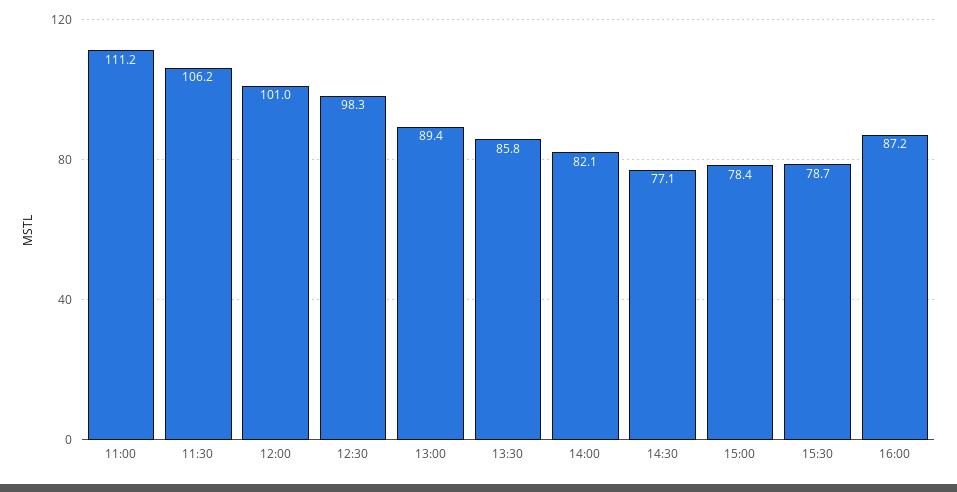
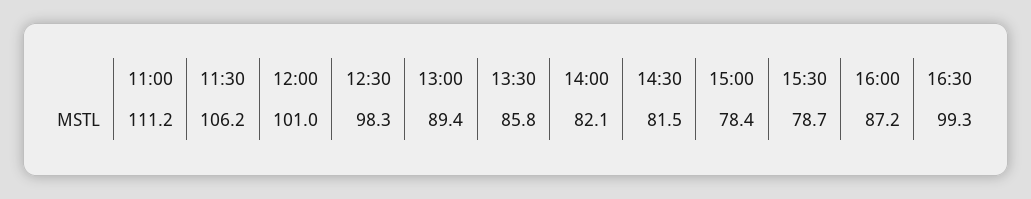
14:30: 77.1 -> 81.5
16:30: none -> 99.3

